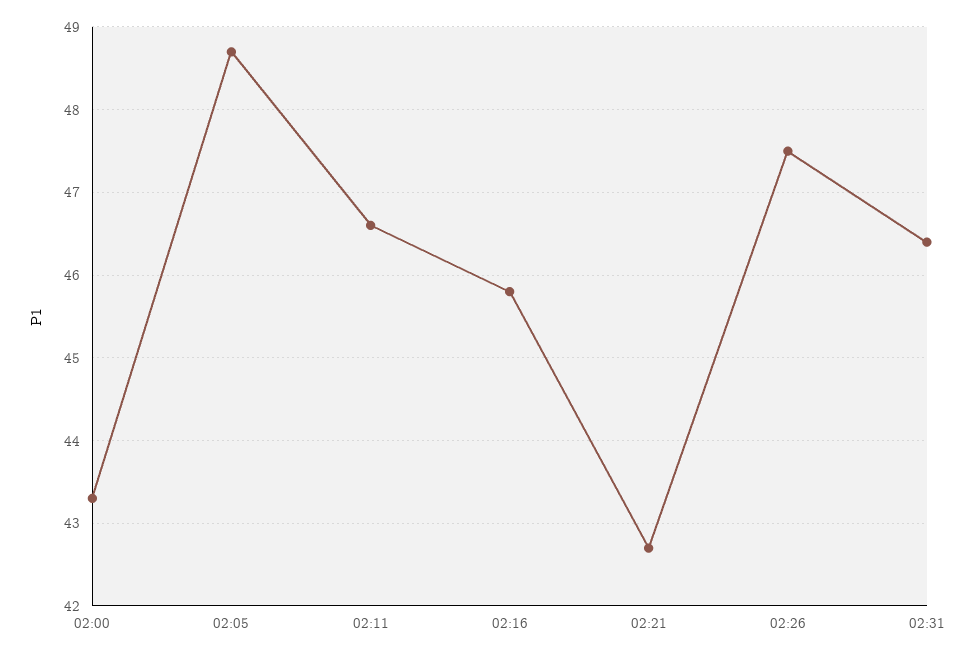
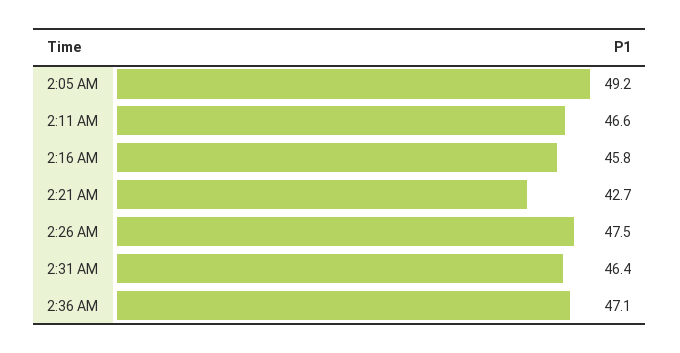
02:00: 43.3 -> none
02:05: 48.7 -> 49.2
2:36 AM: none -> 47.1

